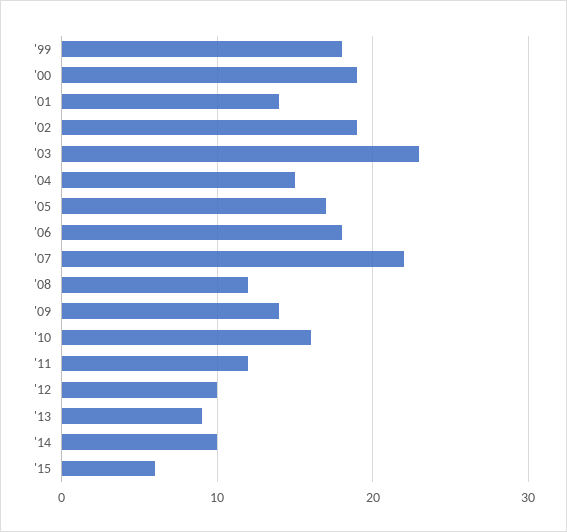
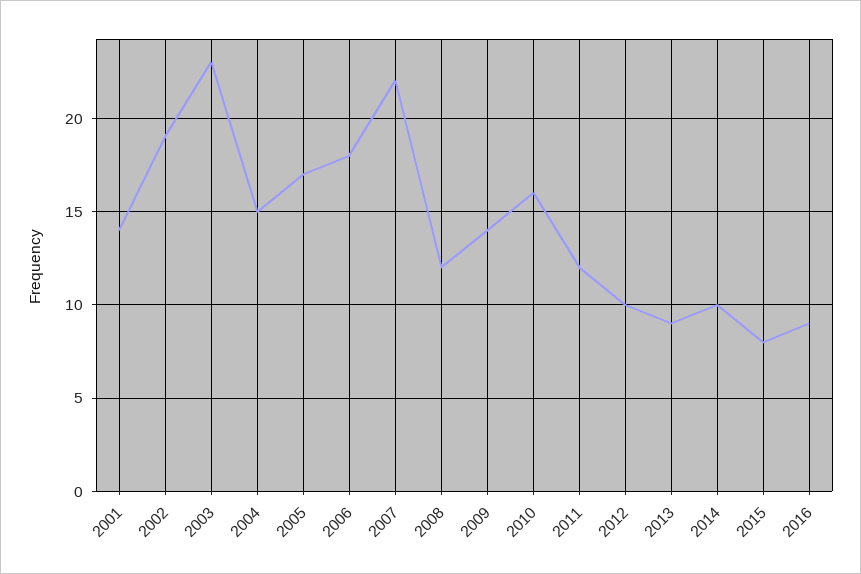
'99: 18 -> none
'00: 19 -> none
'15: 6 -> 8
2016: none -> 9

